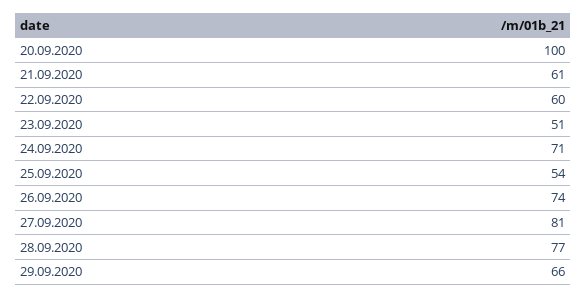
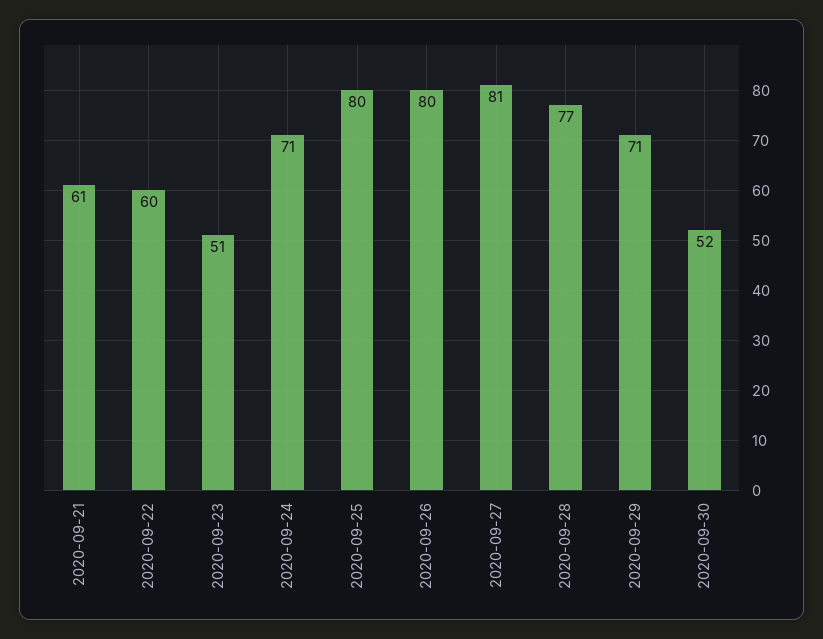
20.09.2020: 100 -> none
25.09.2020: 54 -> 80
26.09.2020: 74 -> 80
29.09.2020: 66 -> 71
2020-09-30: none -> 52

